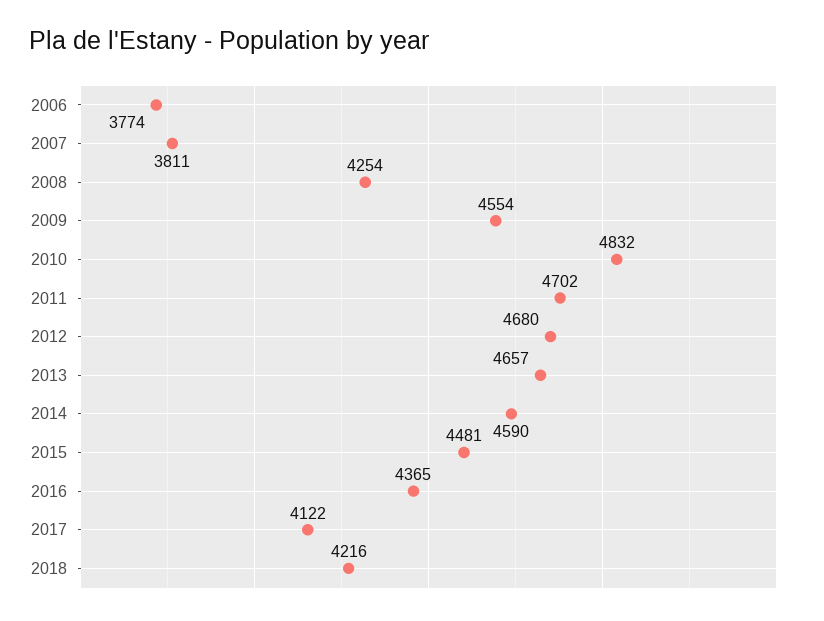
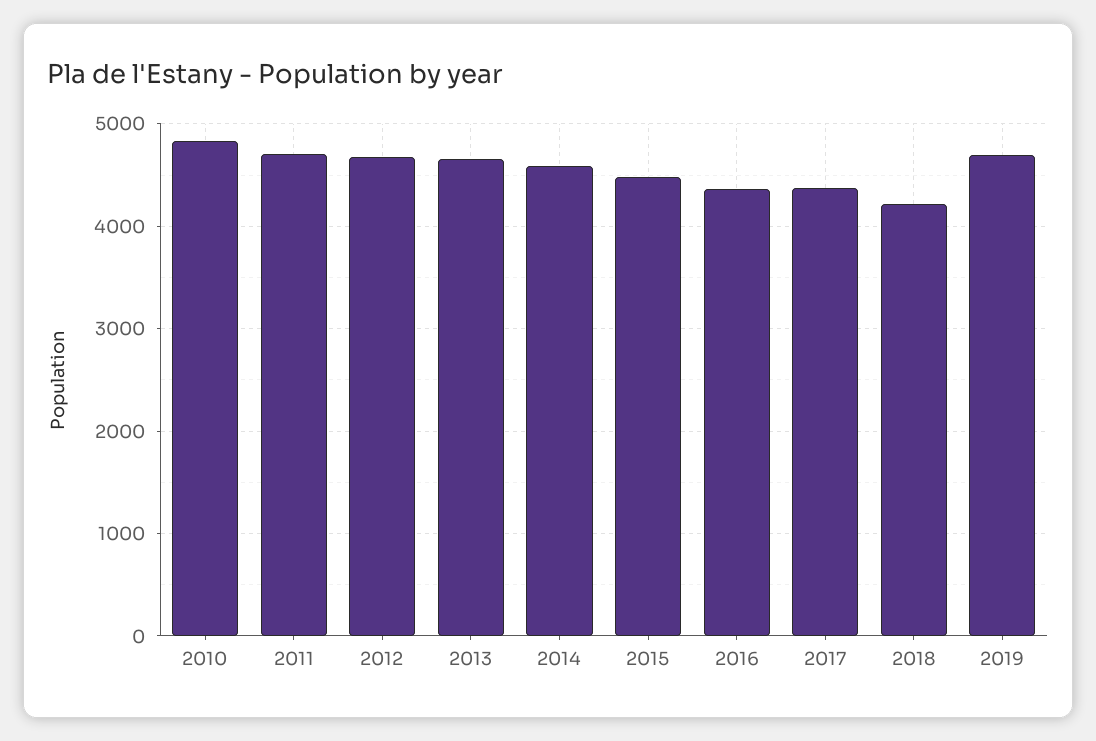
2006: 3774 -> none
2007: 3811 -> none
2008: 4254 -> none
2009: 4554 -> none
2017: 4122 -> 4400
2019: none -> 4700

